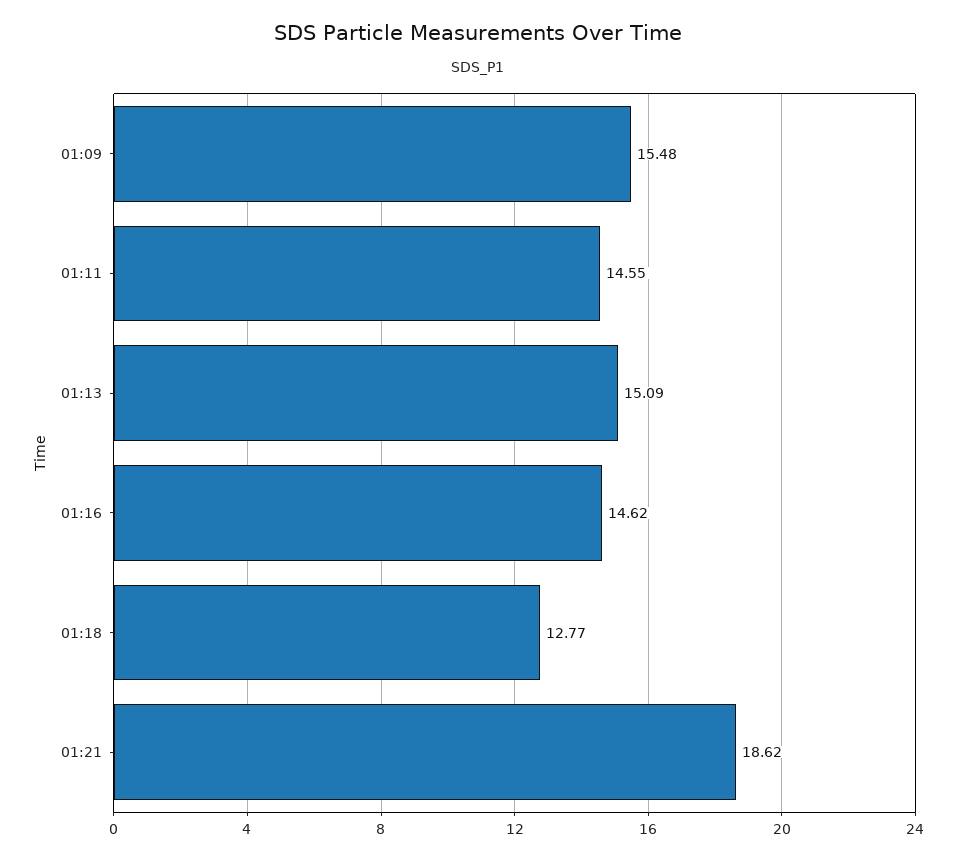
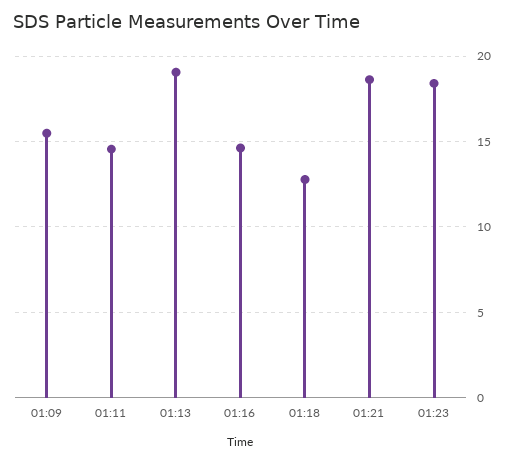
01:13: 15.09 -> 19
01:23: none -> 18.5

